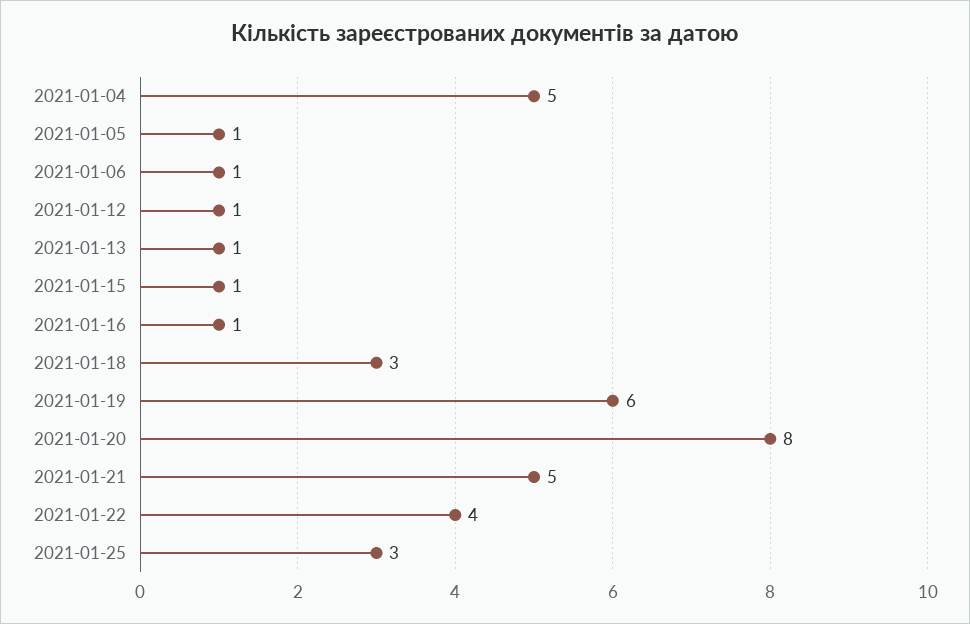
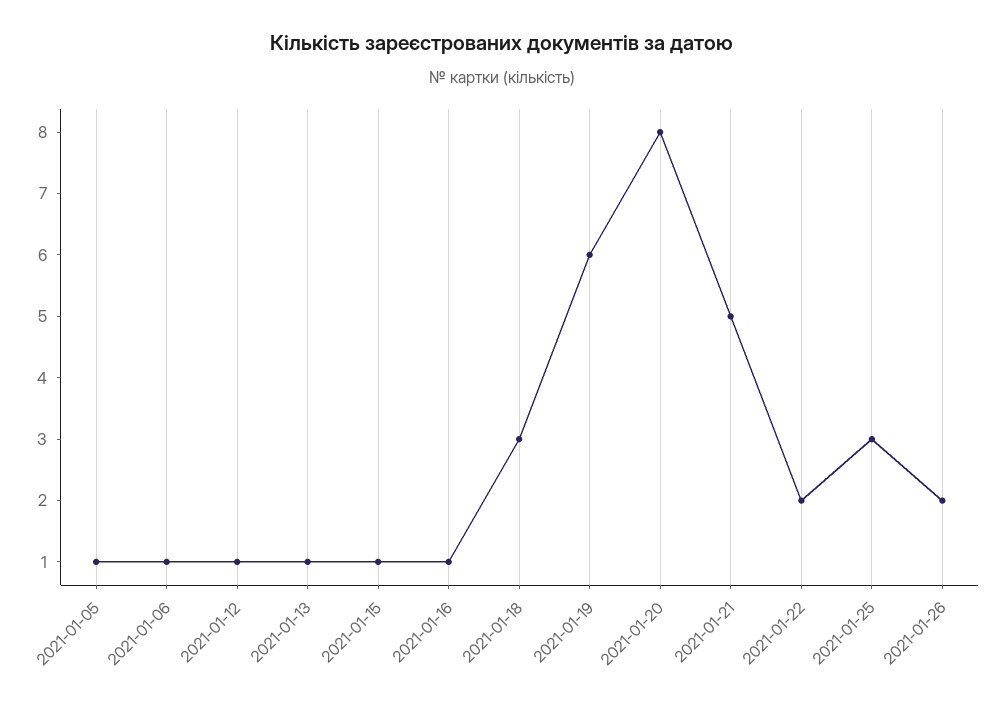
2021-01-04: 5 -> none
2021-01-22: 4 -> 2
2021-01-26: none -> 2

